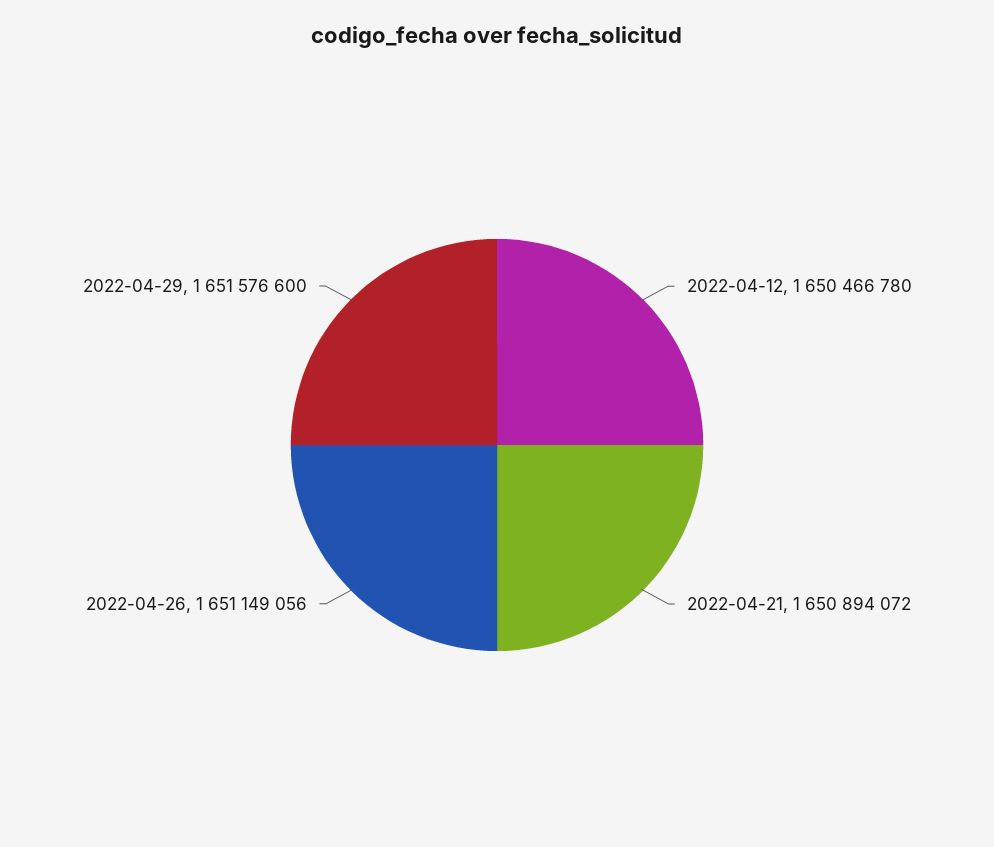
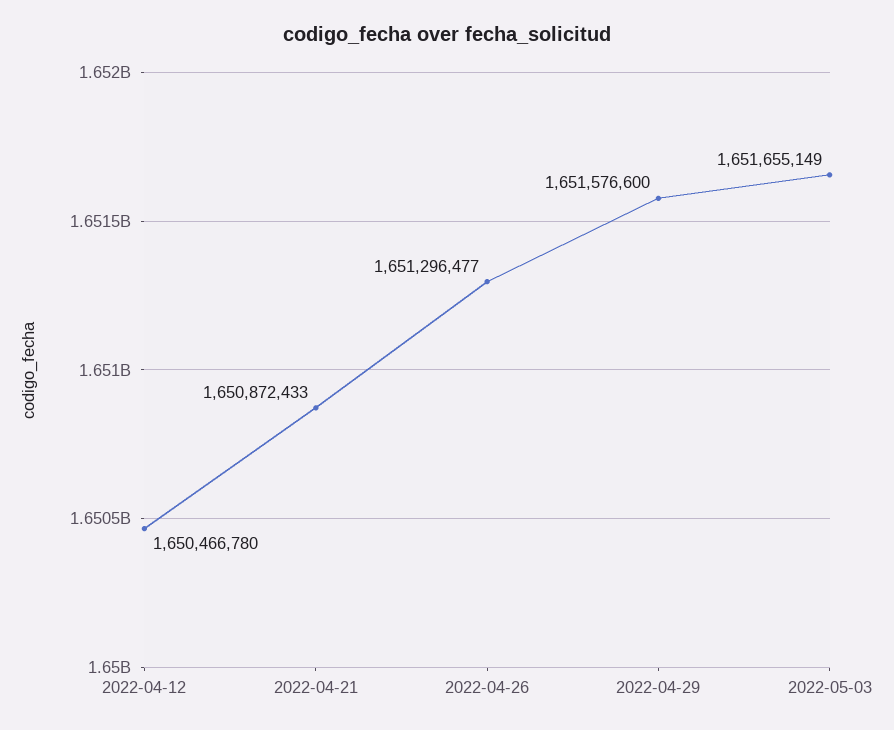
2022-04-21: 1650894072 -> 1650872433
2022-04-26: 1651149056 -> 1651296477
2022-05-03: none -> 1651655149

